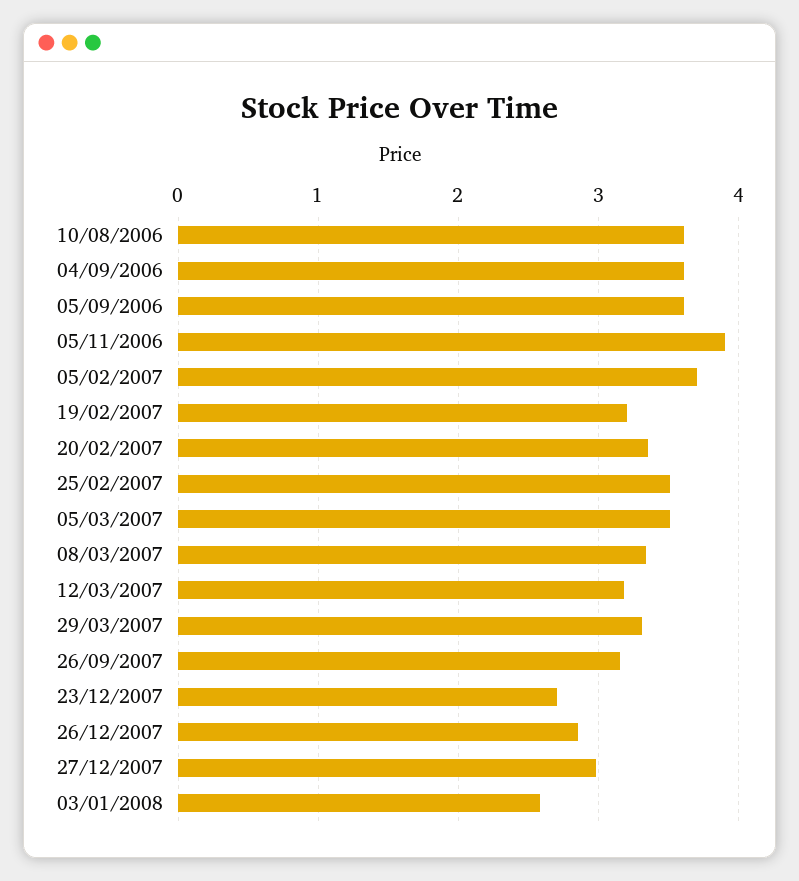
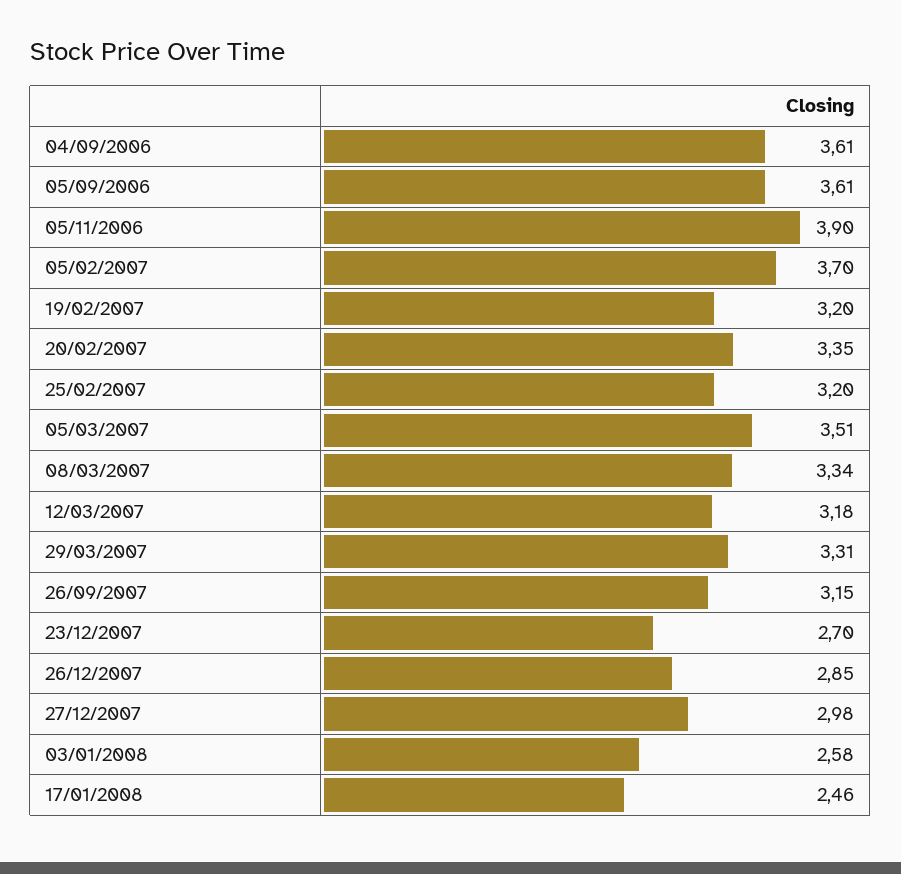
10/08/2006: 3.6 -> none
25/02/2007: 3.5 -> 3.2
17/01/2008: none -> 2.46

